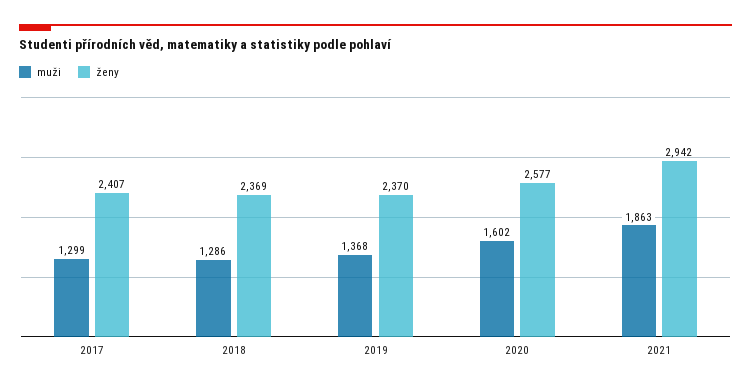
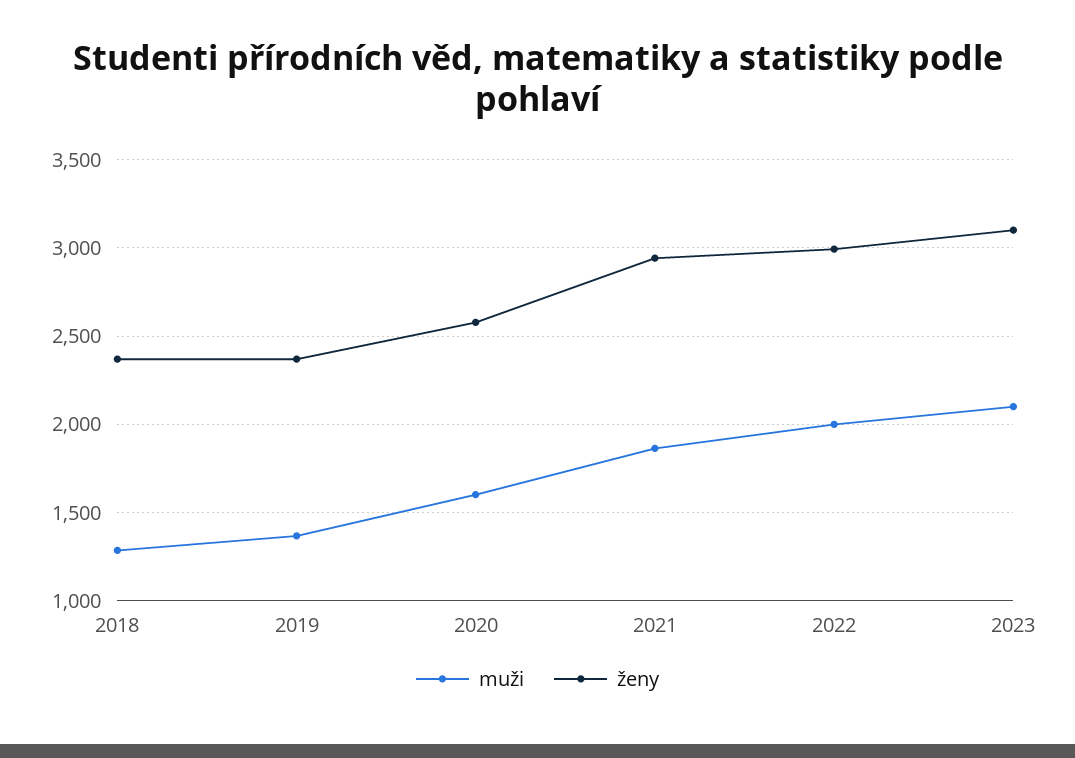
muži, 2017: 1299 -> none
ženy, 2017: 2407 -> none
muži, 2022: none -> 2000
ženy, 2022: none -> 3000
muži, 2023: none -> 2100
ženy, 2023: none -> 3100

